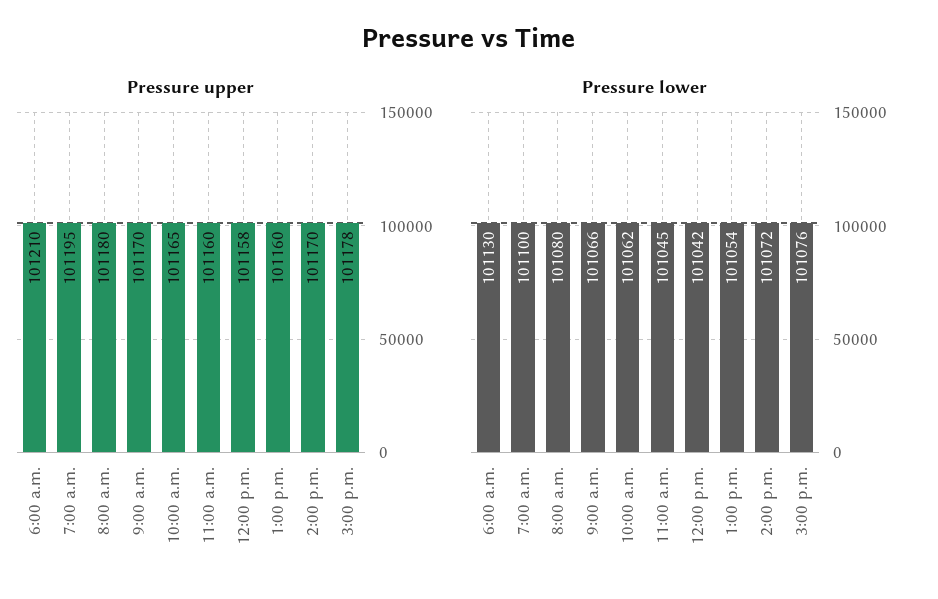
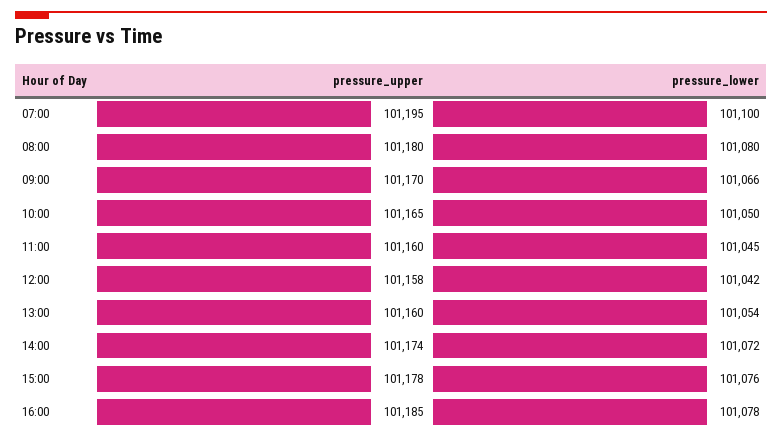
Pressure upper, 6:00 a.m.: 101210 -> none
Pressure upper, 2:00 p.m.: 101170 -> 101174
Pressure lower, 6:00 a.m.: 101130 -> none
Pressure lower, 10:00 a.m.: 101062 -> 101050
Pressure upper, 16:00: none -> 101185
Pressure lower, 16:00: none -> 101078

